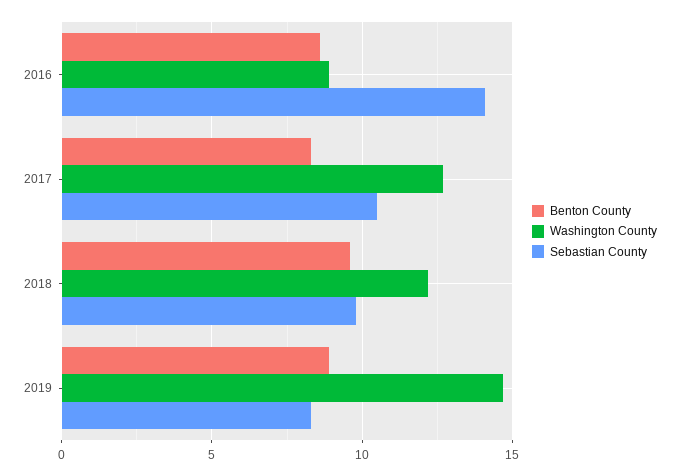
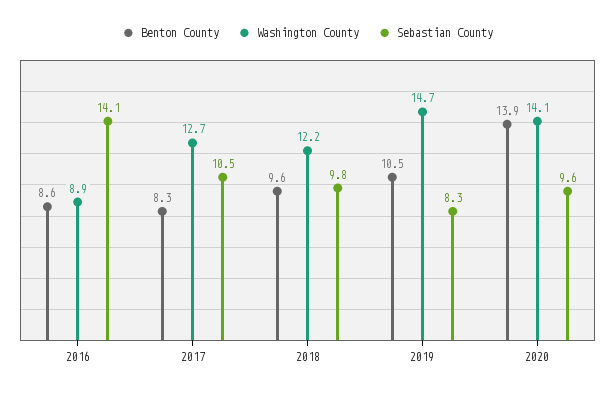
Benton County, 2019: 9 -> 10.5
Benton County, 2020: none -> 13.9
Washington County, 2020: none -> 14.1
Sebastian County, 2020: none -> 9.6

